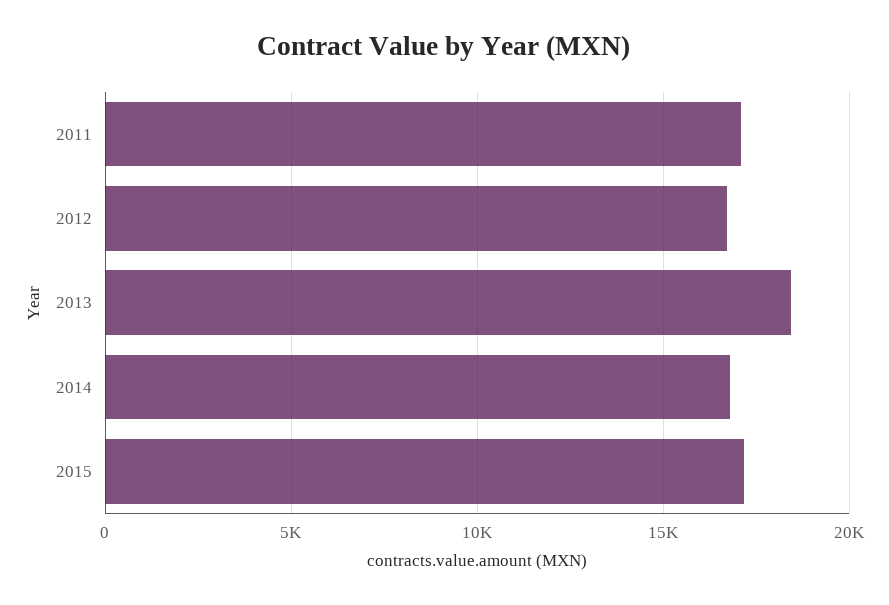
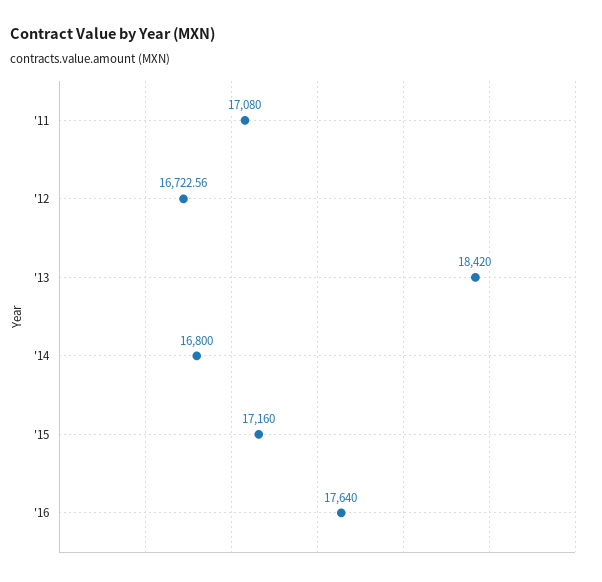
'16: none -> 17640

